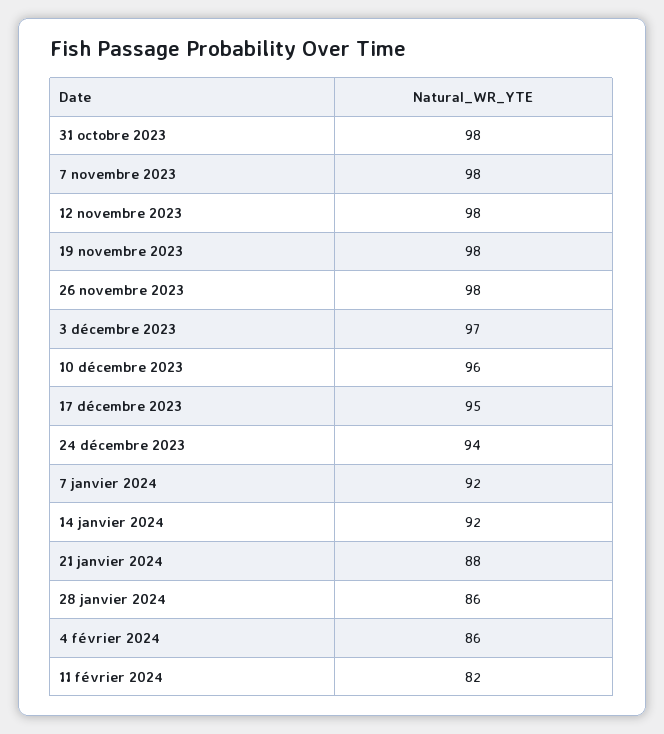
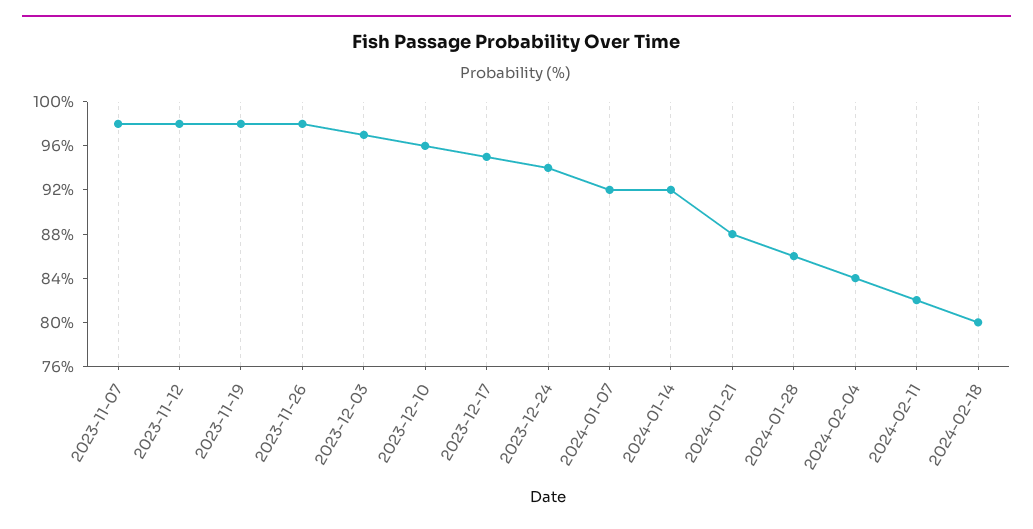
31 octobre 2023: 98 -> none
4 février 2024: 86 -> 84
2024-02-18: none -> 80

